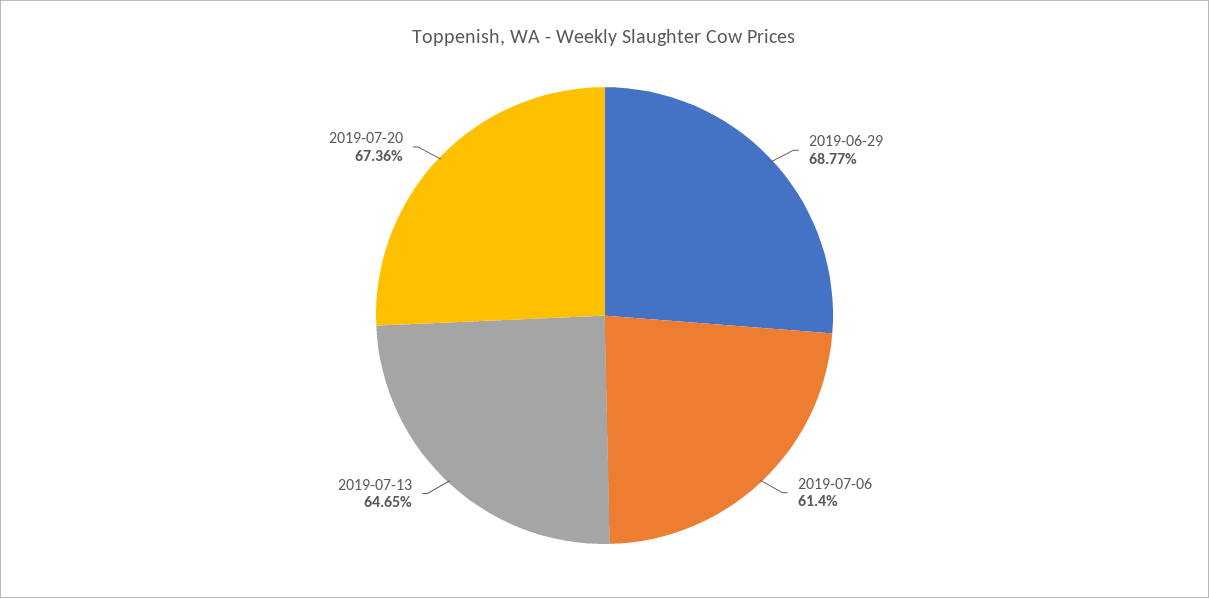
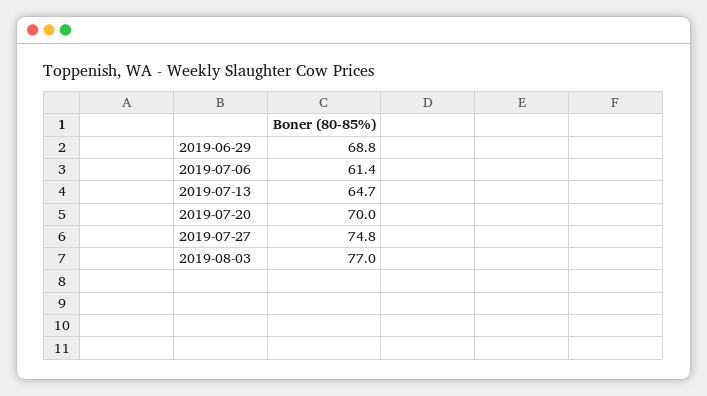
2019-07-20: 67.36 -> 70
2019-07-27: none -> 74.8
2019-08-03: none -> 77

